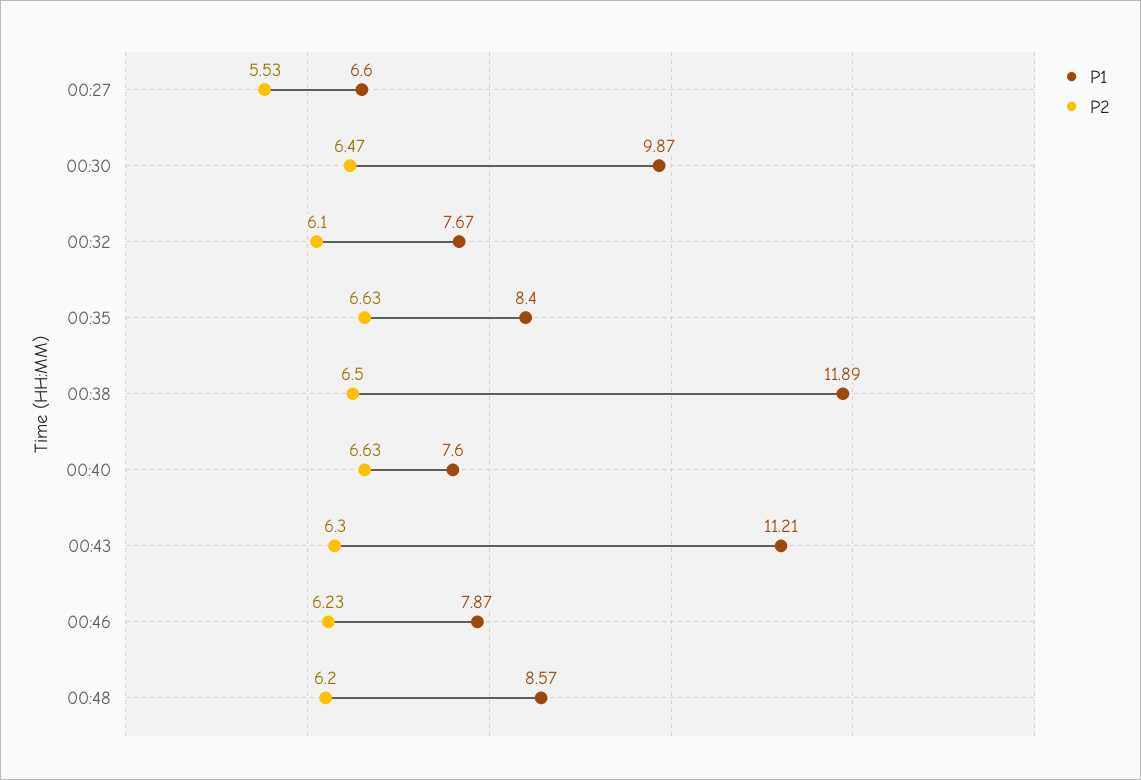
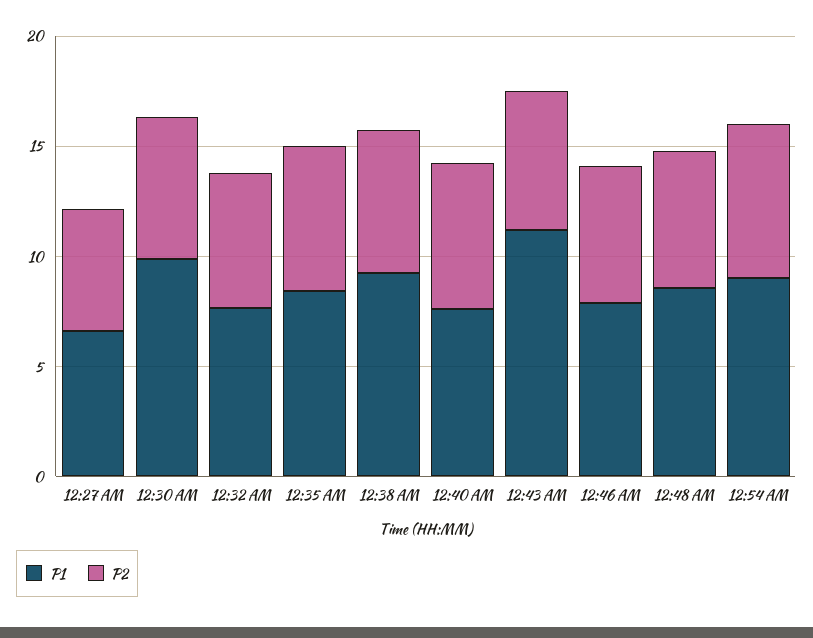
P1, 00:38: 11.89 -> 9
P1, 12:54 AM: none -> 9
P2, 12:54 AM: none -> 7

